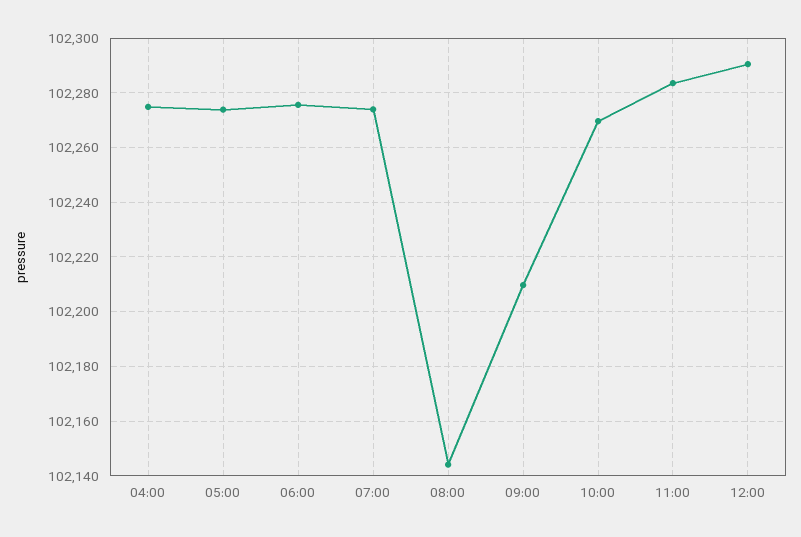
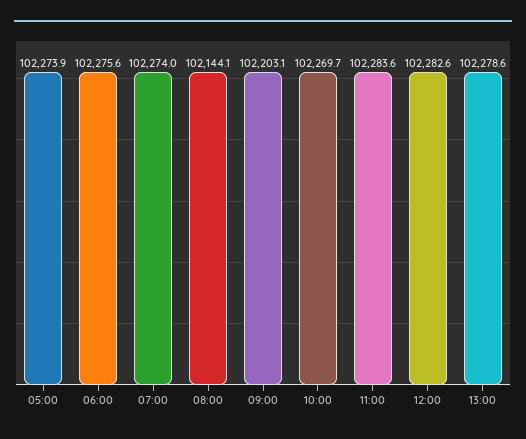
04:00: 102275 -> none
09:00: 102210 -> 102203.1
12:00: 102290 -> 102282.6
13:00: none -> 102278.6

